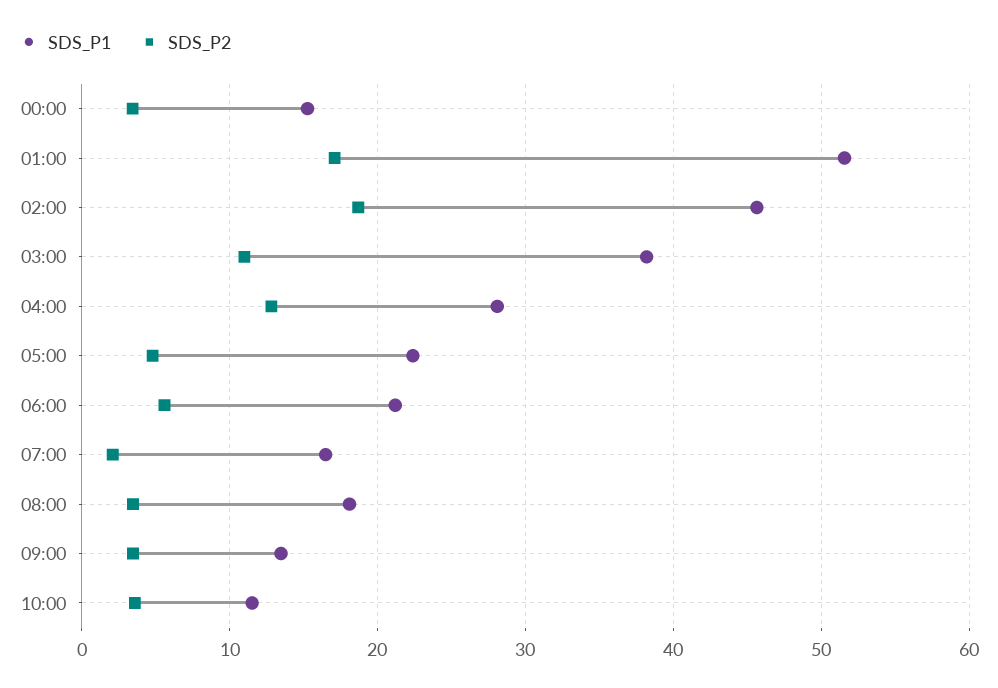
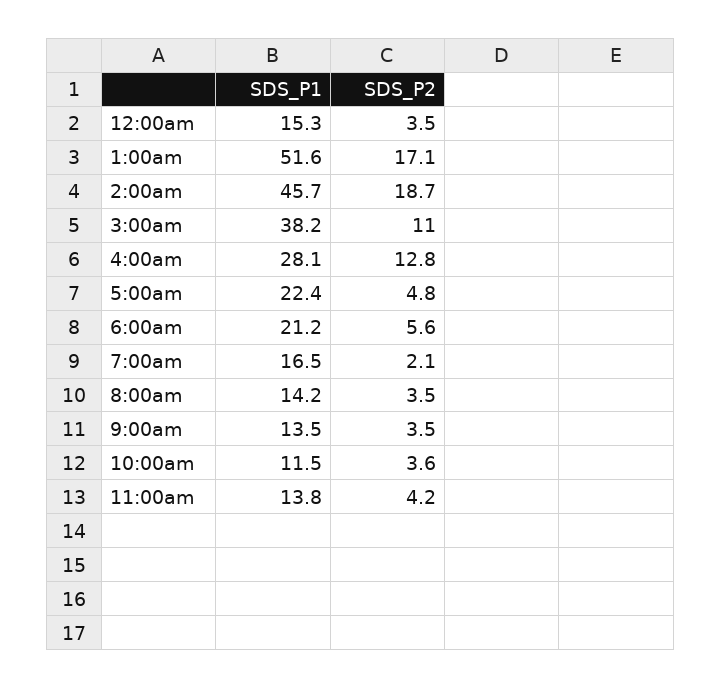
SDS_P1, 08:00: 18 -> 14.2
SDS_P1, 11:00am: none -> 13.8
SDS_P2, 11:00am: none -> 4.2

